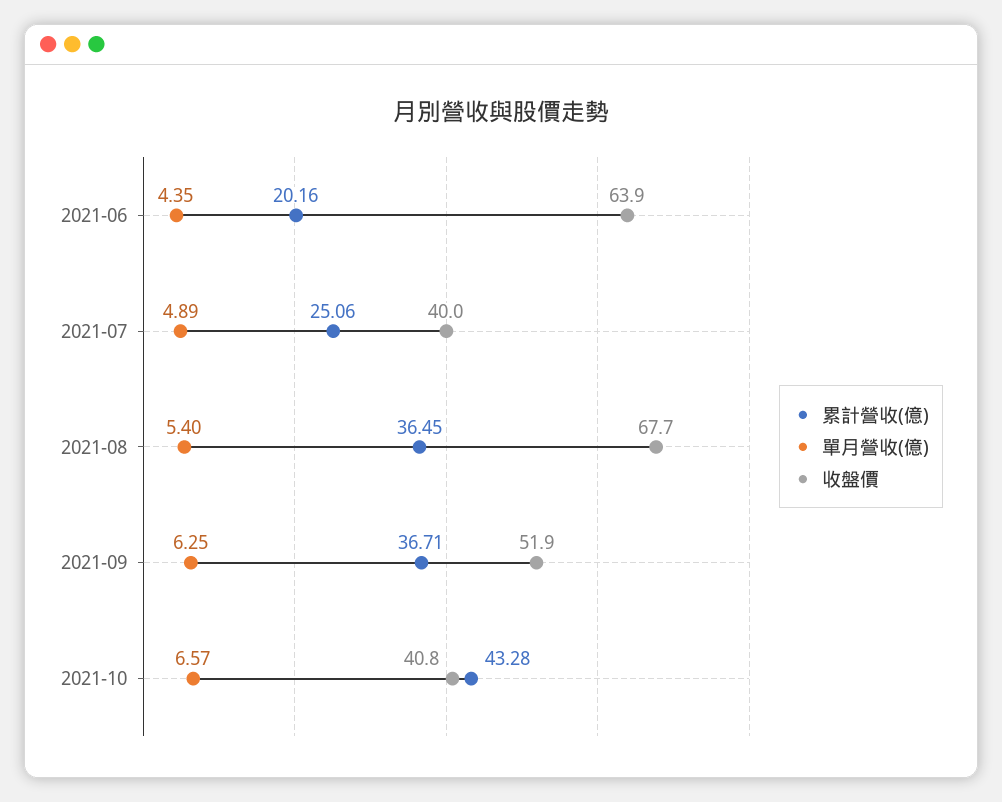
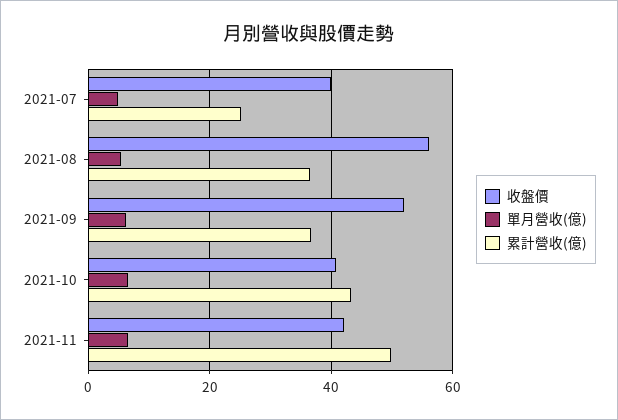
累計營收(億), 2021-06: 20.16 -> none
單月營收(億), 2021-06: 4.35 -> none
收盤價, 2021-06: 63.9 -> none
收盤價, 2021-08: 67.7 -> 56
收盤價, 2021-11: none -> 42
單月營收(億), 2021-11: none -> 6
累計營收(億), 2021-11: none -> 50

